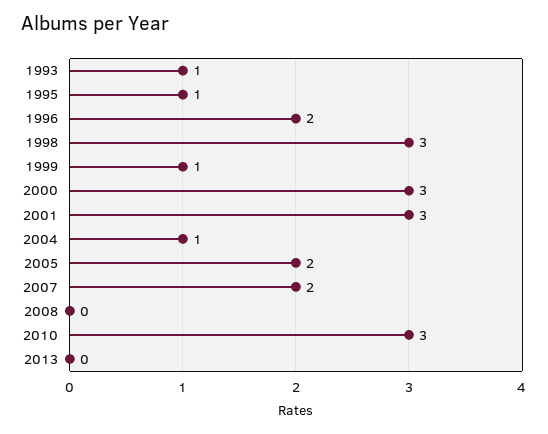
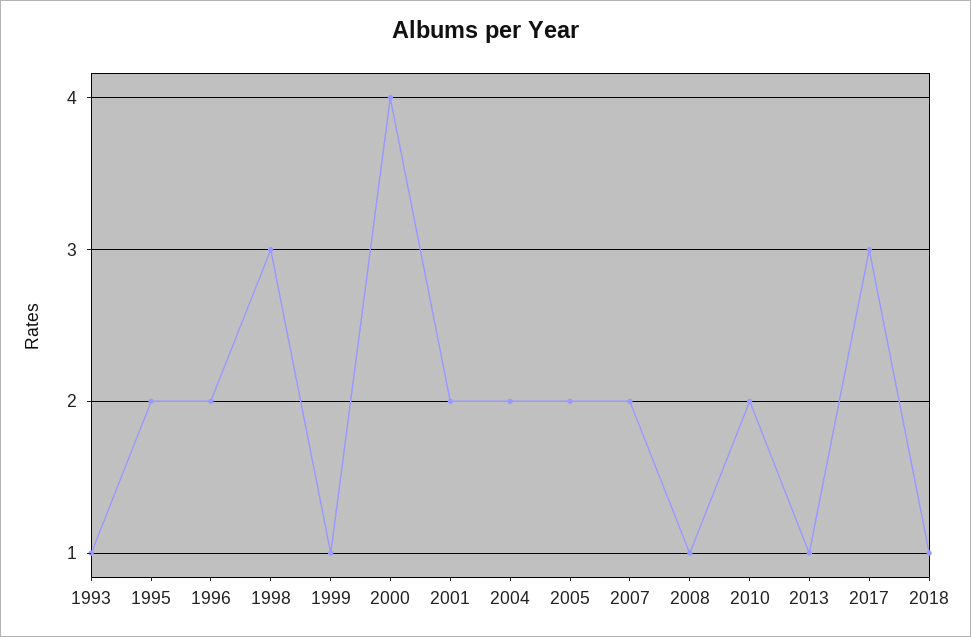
1995: 1 -> 2
2000: 3 -> 4
2001: 3 -> 2
2004: 1 -> 2
2008: 0 -> 1
2010: 3 -> 2
2013: 0 -> 1
2017: none -> 3
2018: none -> 1

